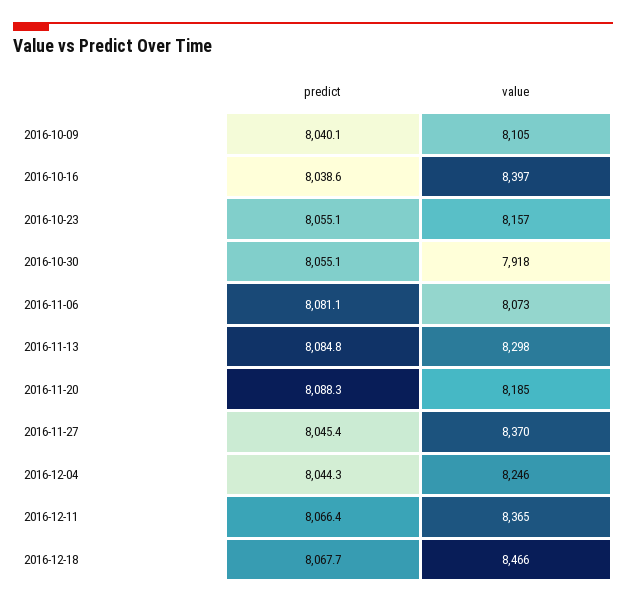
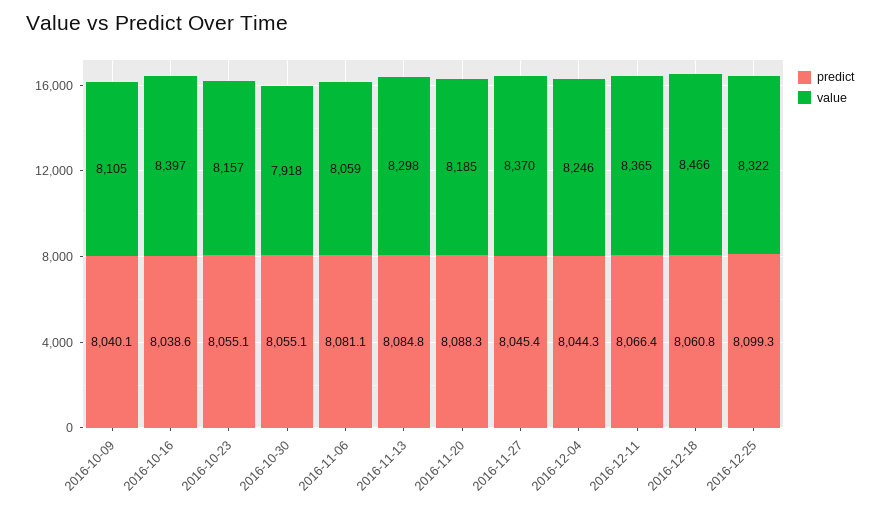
value, 2016-11-06: 8073 -> 8059
predict, 2016-12-18: 8067.7 -> 8060.8
predict, 2016-12-25: none -> 8099.3
value, 2016-12-25: none -> 8322

